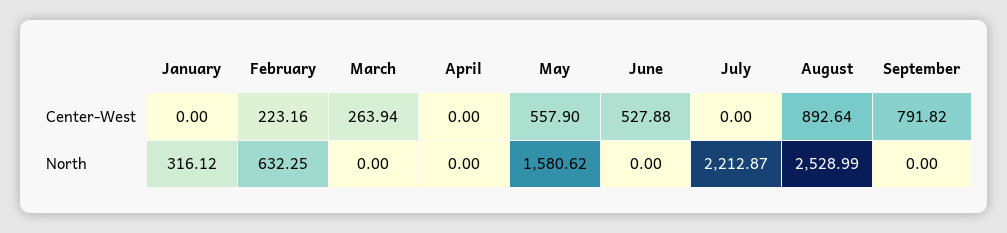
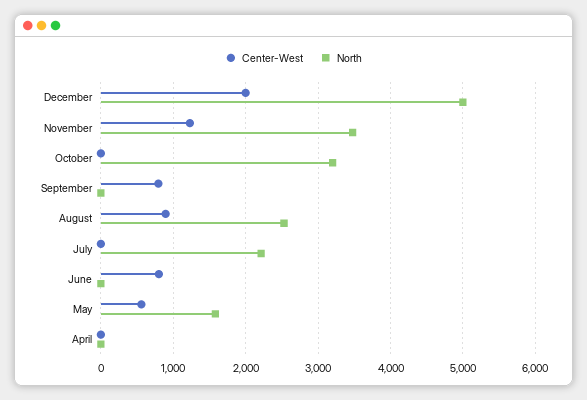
Center-West, January: 0 -> none
Center-West, February: 223.16 -> none
Center-West, March: 263.94 -> none
Center-West, June: 527.88 -> 800
North, January: 316.12 -> none
North, February: 632.25 -> none
North, March: 0 -> none
Center-West, December: none -> 2000
North, December: none -> 5000
Center-West, November: none -> 1200
North, November: none -> 3500
Center-West, October: none -> 0
North, October: none -> 3200

